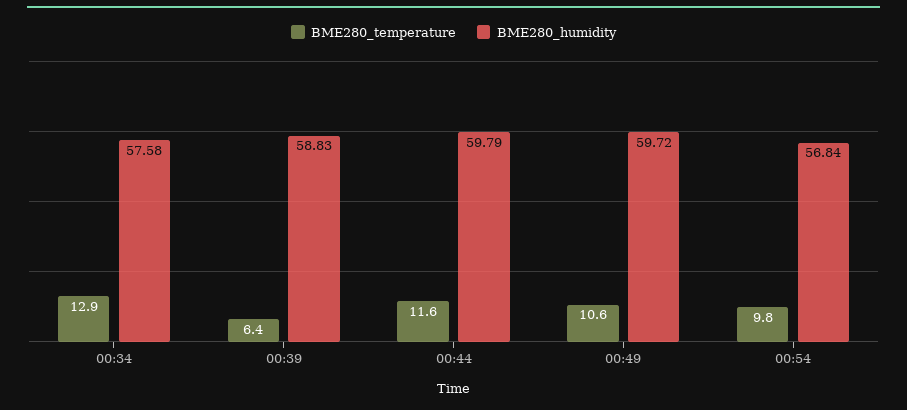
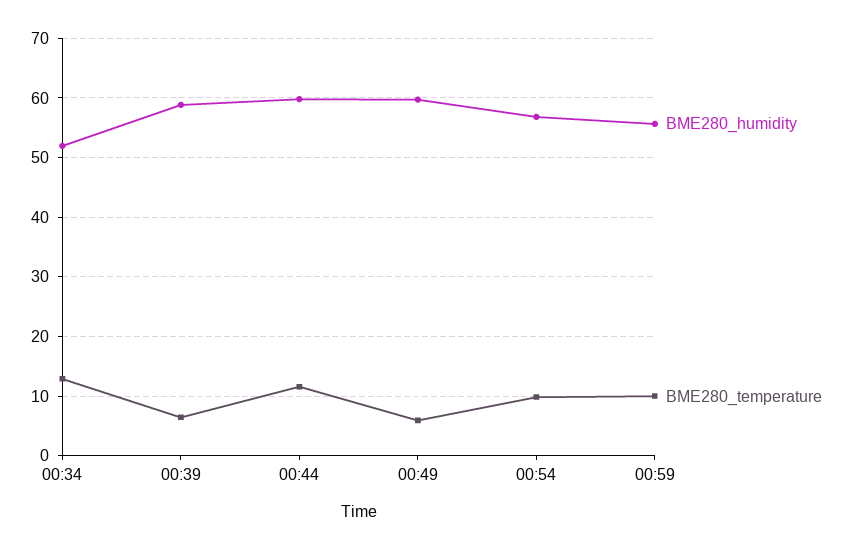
BME280_humidity, 00:34: 57.58 -> 52
BME280_temperature, 00:49: 10.6 -> 6
BME280_humidity, 00:59: none -> 56
BME280_temperature, 00:59: none -> 10

